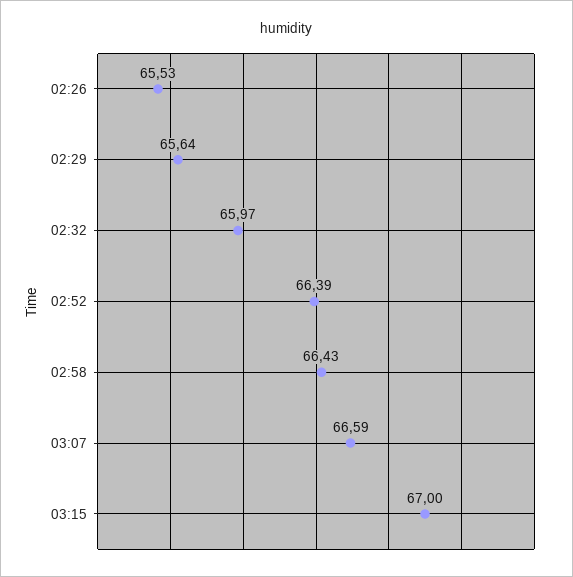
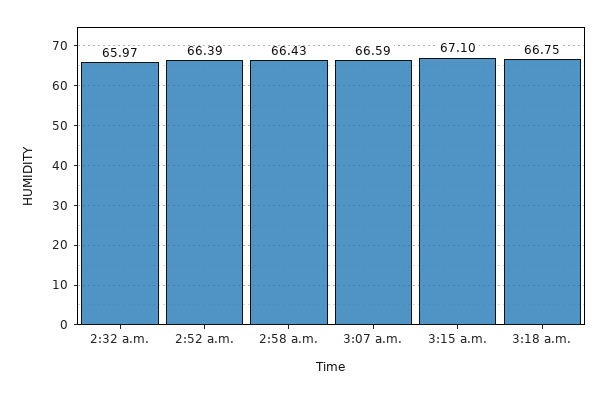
02:26: 65.53 -> none
02:29: 65.64 -> none
03:15: 67 -> 67.1
3:18 a.m.: none -> 66.75

